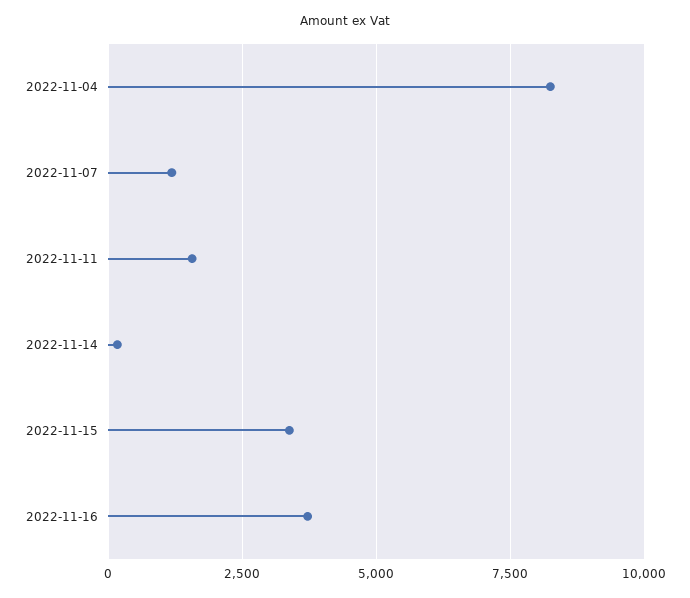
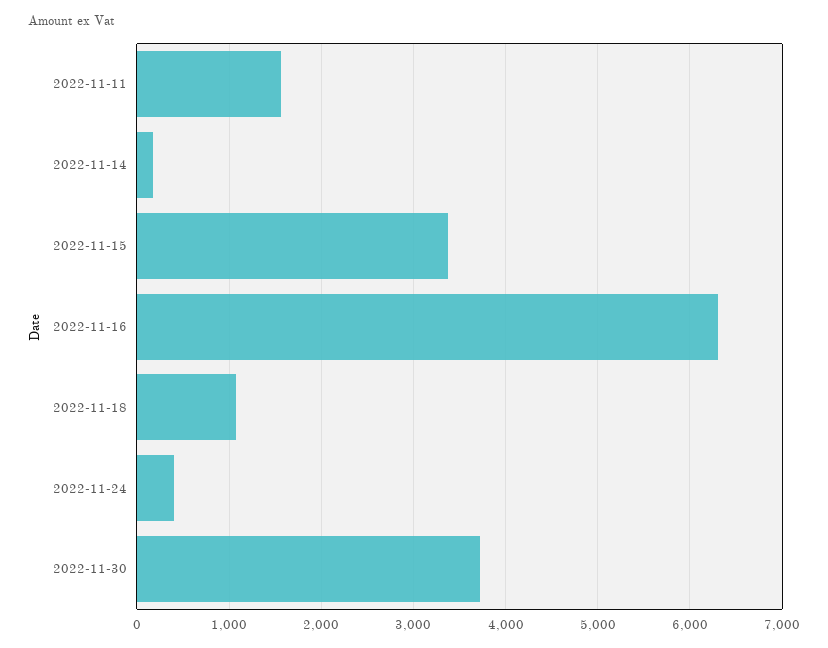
2022-11-04: 8250 -> none
2022-11-07: 1250 -> none
2022-11-16: 3750 -> 6300
2022-11-18: none -> 1100
2022-11-24: none -> 400
2022-11-30: none -> 3700

